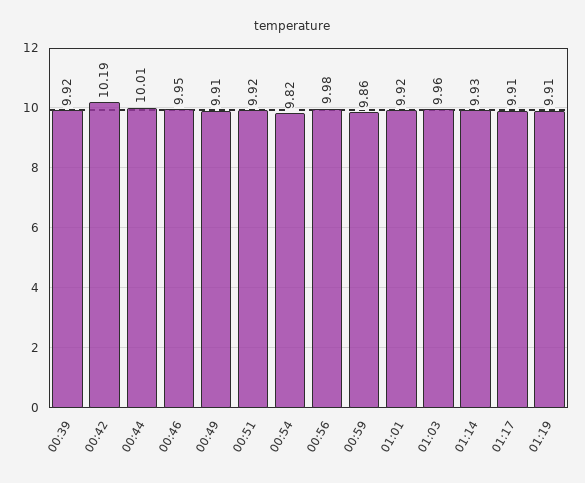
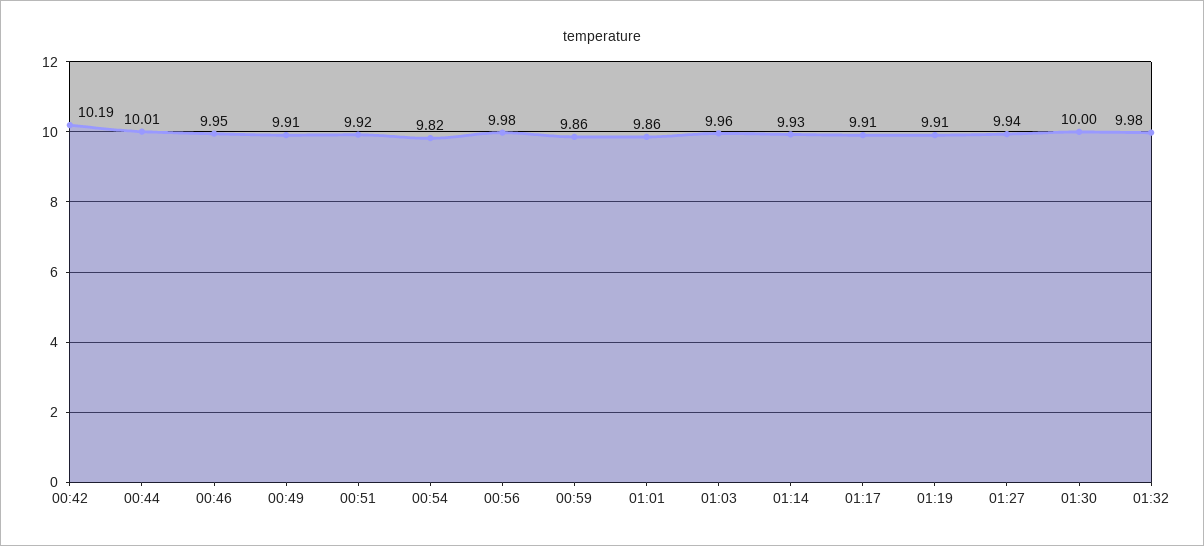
00:39: 9.92 -> none
01:01: 9.92 -> 9.86
01:27: none -> 9.94
01:30: none -> 10
01:32: none -> 9.98

